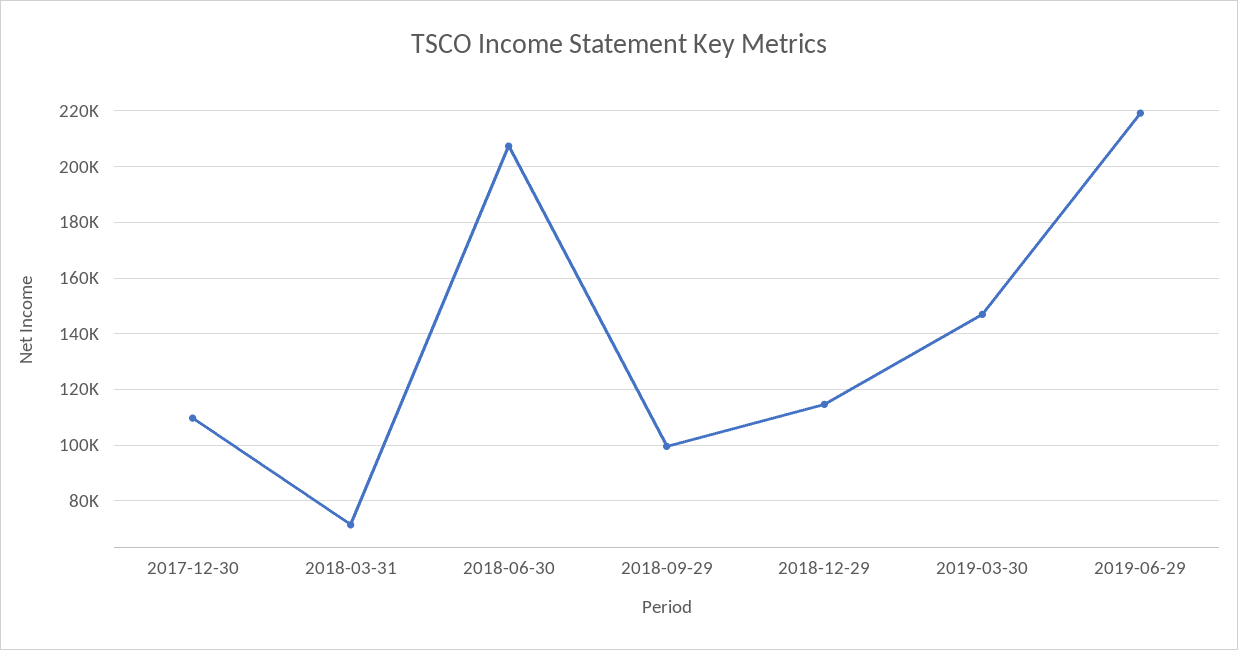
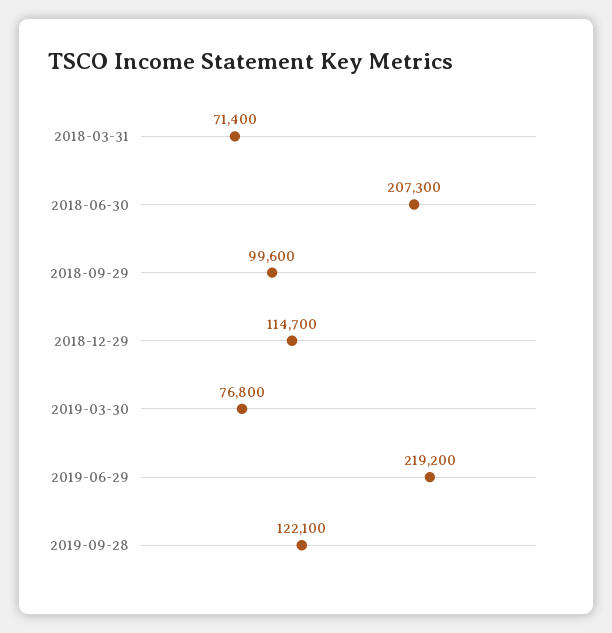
2017-12-30: 110000 -> none
2019-03-30: 147500 -> 76800
2019-09-28: none -> 122100

